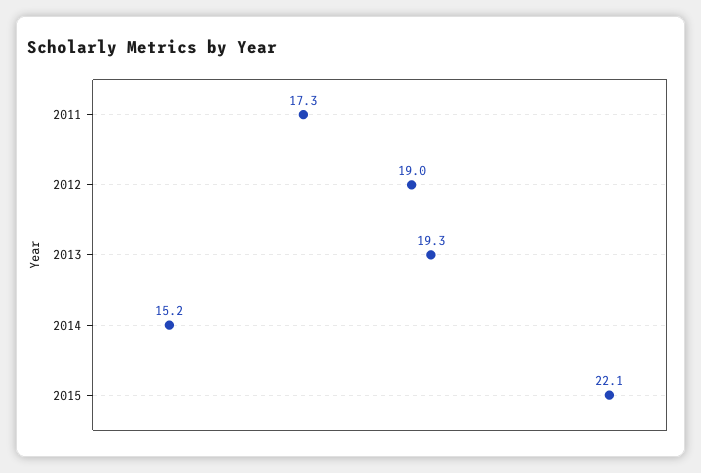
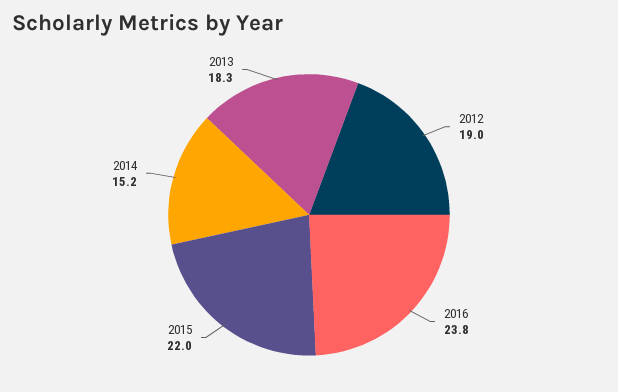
2011: 17.3 -> none
2013: 19.3 -> 18.3
2015: 22.1 -> 22
2016: none -> 23.8

